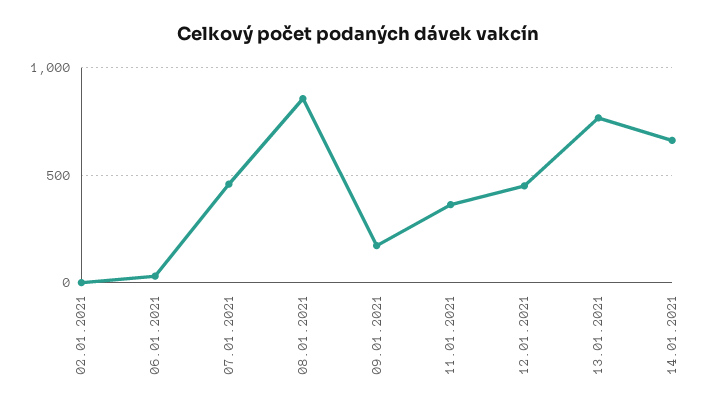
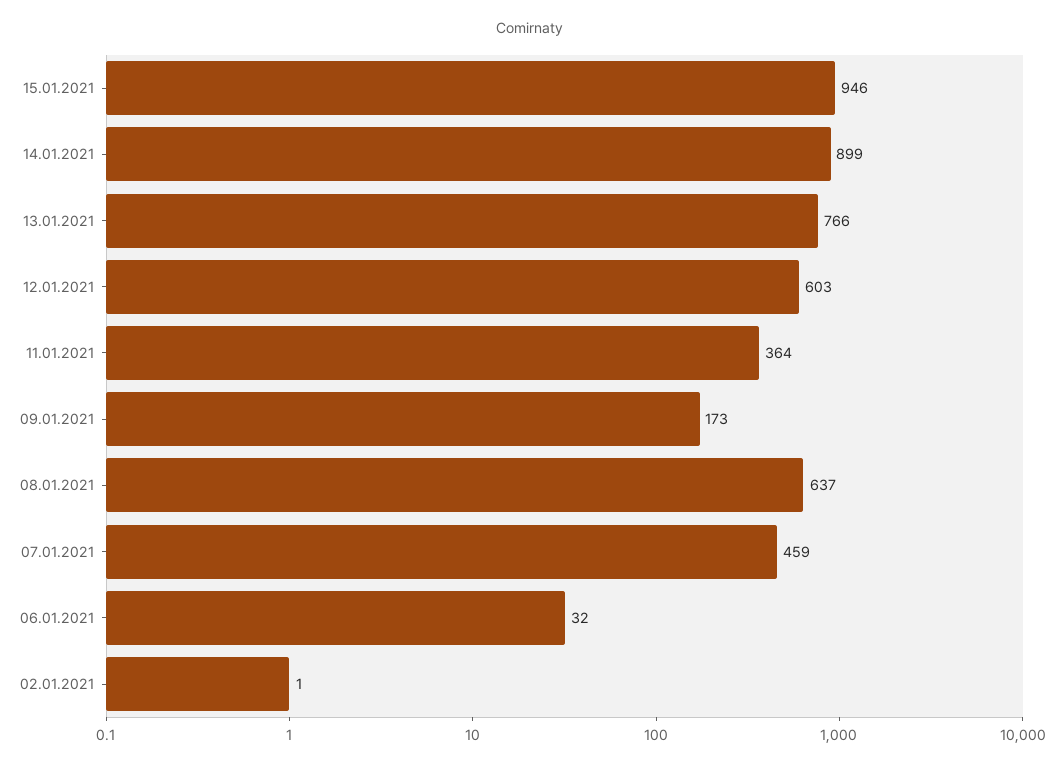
08.01.2021: 850 -> 637
12.01.2021: 450 -> 603
14.01.2021: 650 -> 899
15.01.2021: none -> 946

